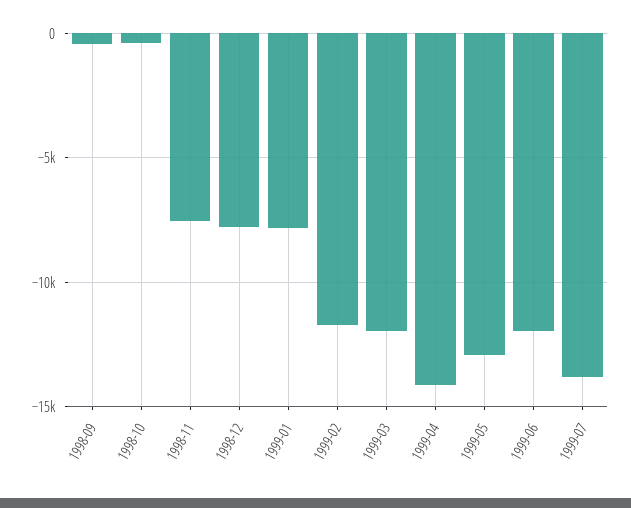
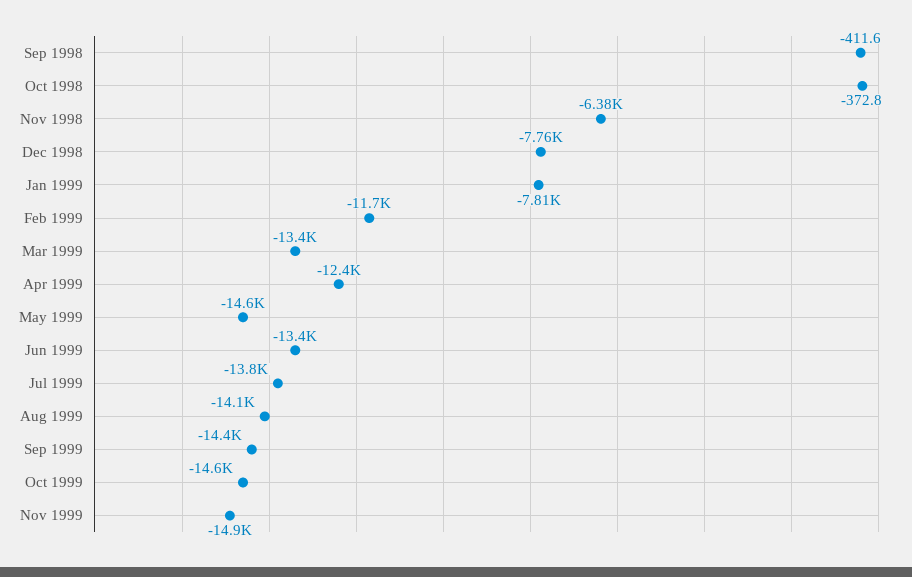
1998-11: -7500 -> -6380
1999-03: -12000 -> -13400
1999-04: -14000 -> -12400
1999-05: -13000 -> -14600
1999-06: -12000 -> -13400
Aug 1999: none -> -14100
Sep 1999: none -> -14400
Oct 1999: none -> -14600
Nov 1999: none -> -14900

